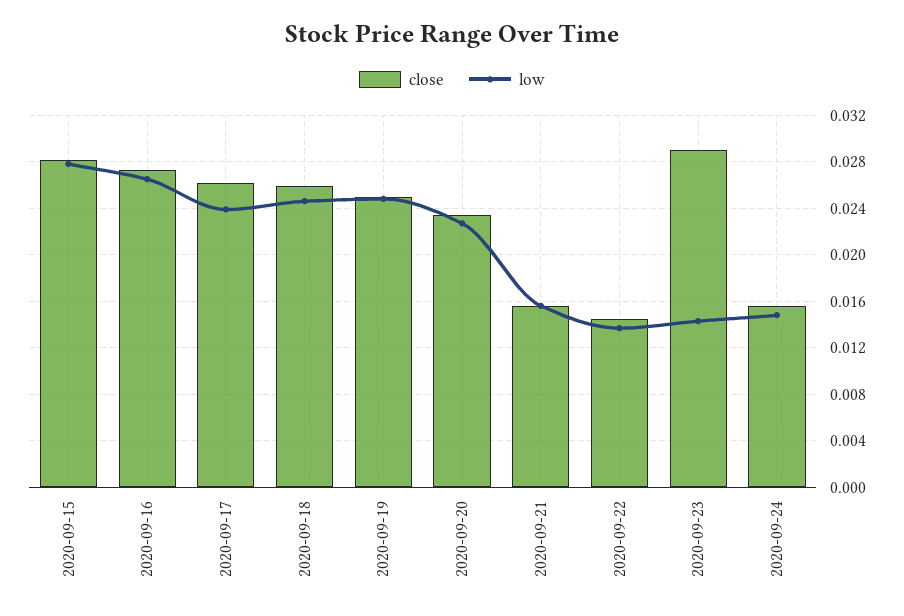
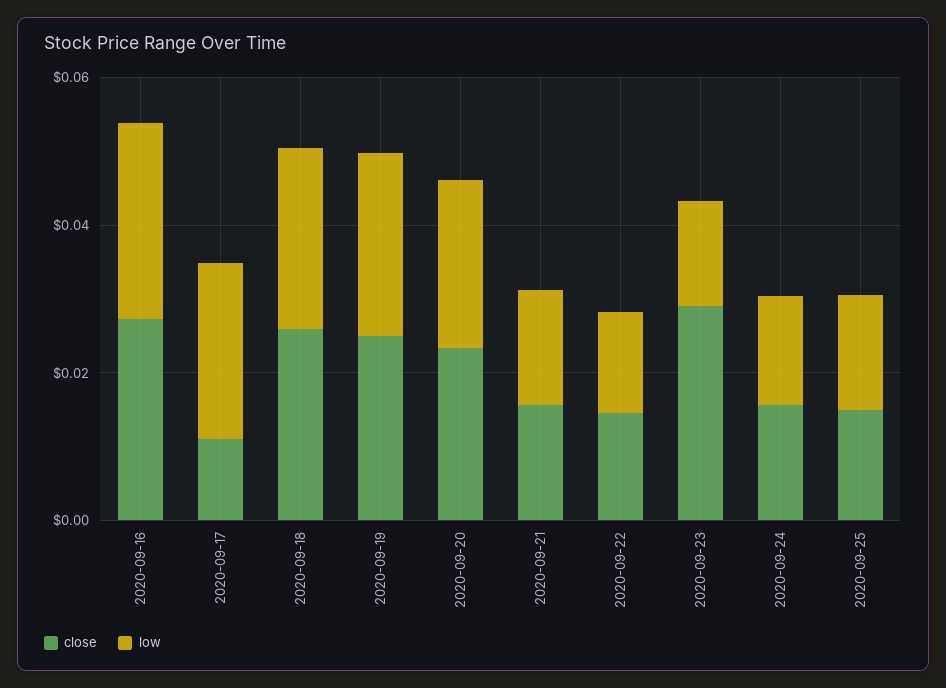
close, 2020-09-15: 0.028 -> none
low, 2020-09-15: 0.028 -> none
close, 2020-09-17: 0.026 -> 0.01
close, 2020-09-25: none -> 0.015
low, 2020-09-25: none -> 0.015

